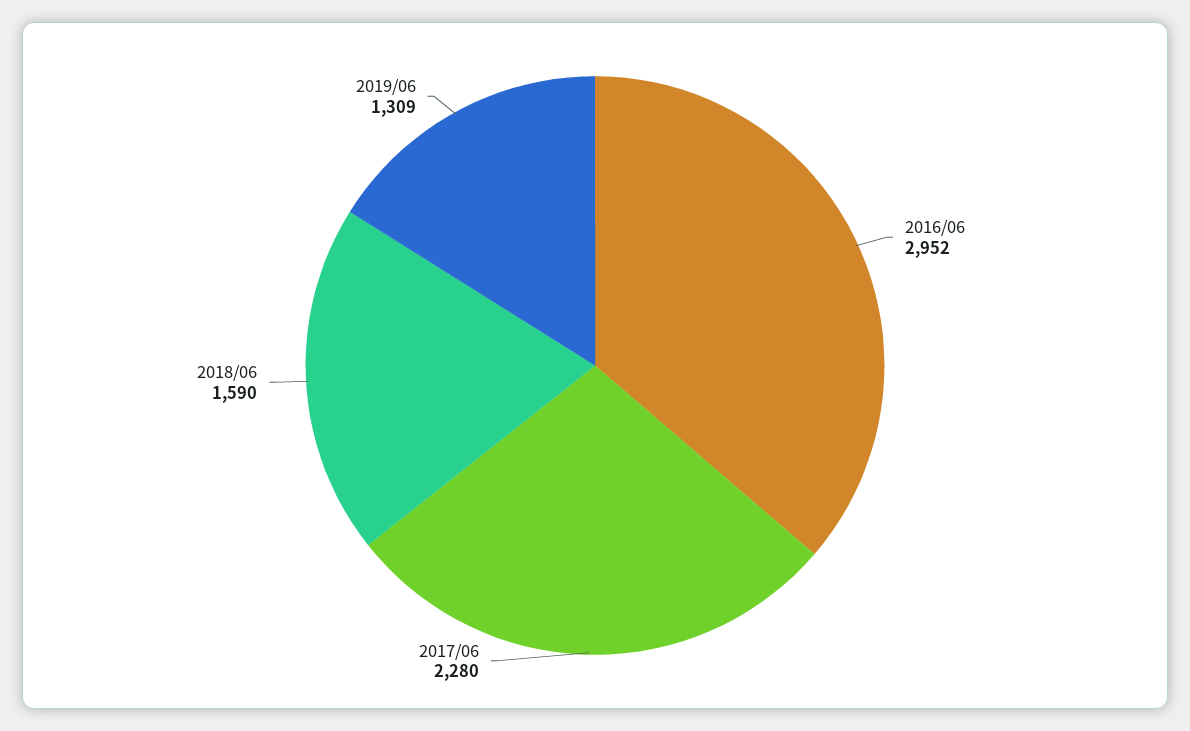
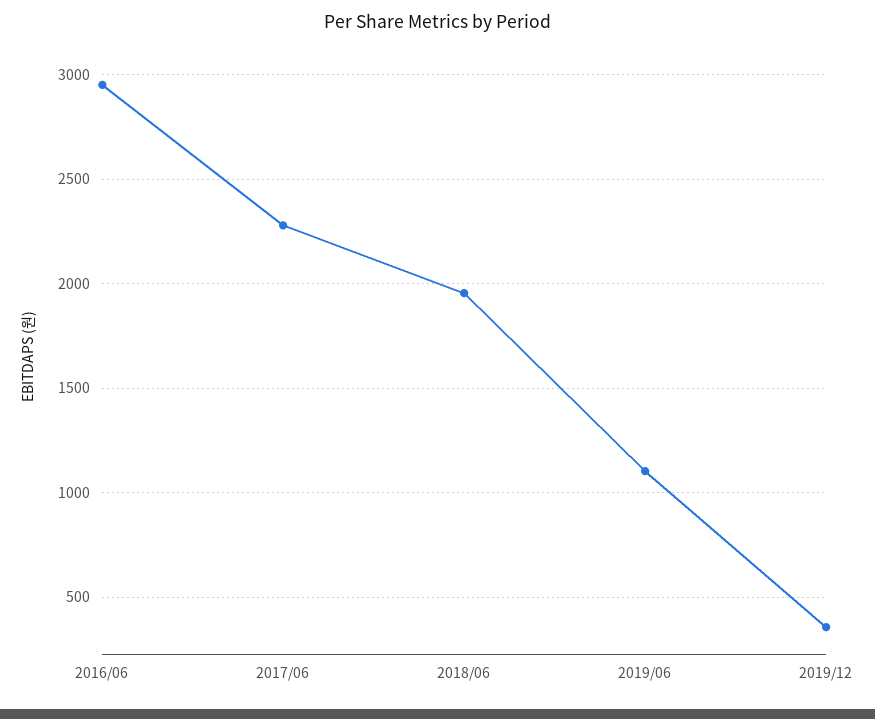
2018/06: 1590 -> 1950
2019/06: 1309 -> 1100
2019/12: none -> 350

